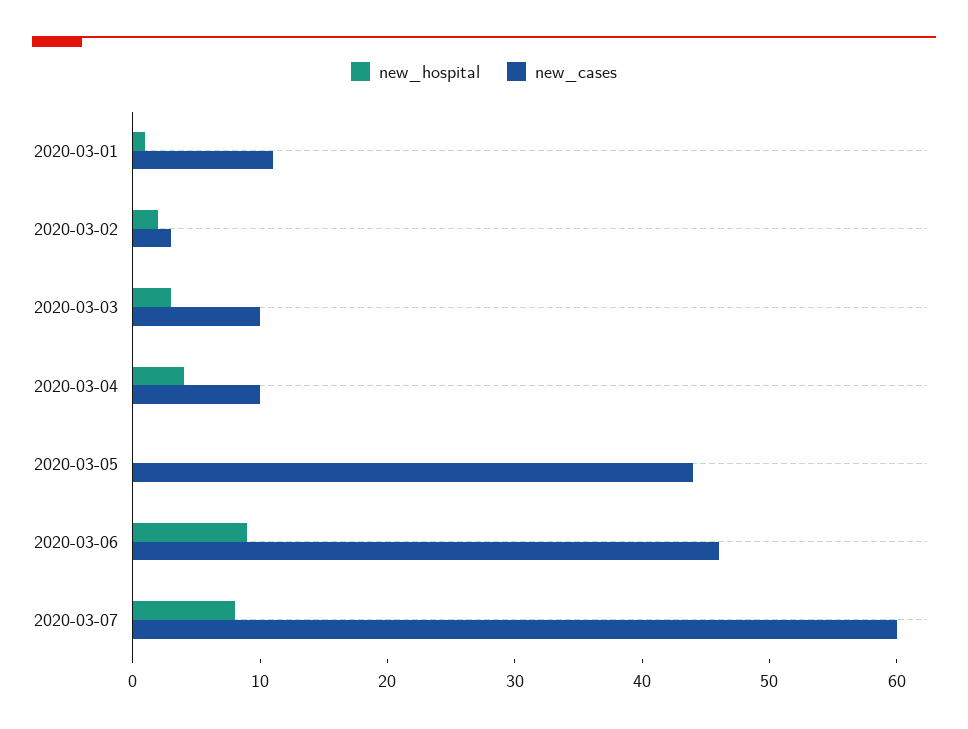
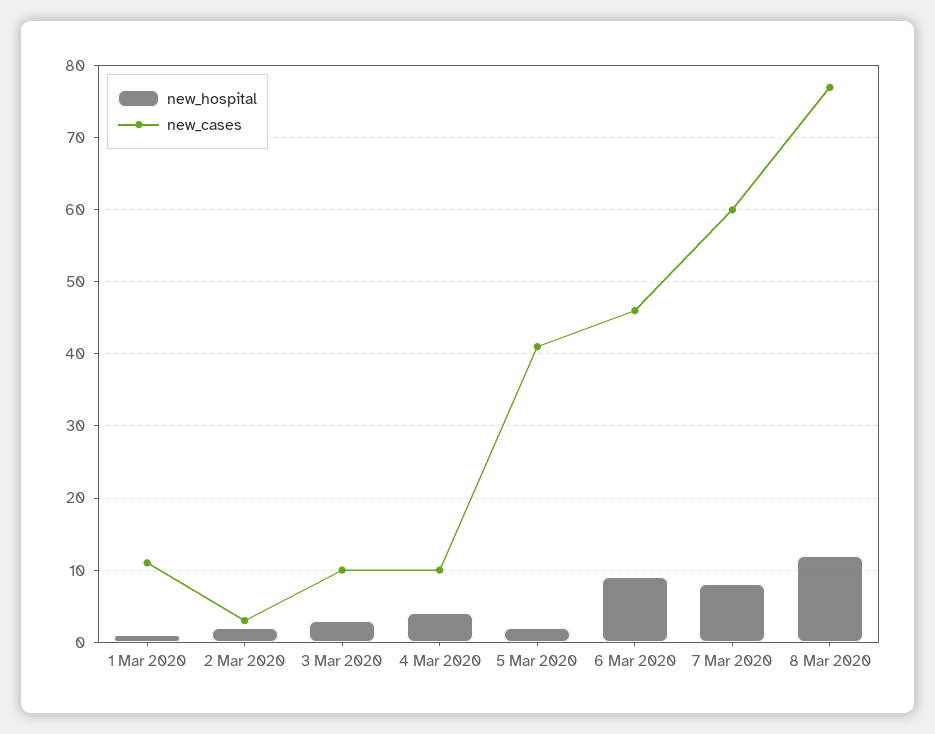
new_hospital, 2020-03-05: 0 -> 2
new_cases, 2020-03-05: 44 -> 41
new_hospital, 8 Mar 2020: none -> 12
new_cases, 8 Mar 2020: none -> 77

